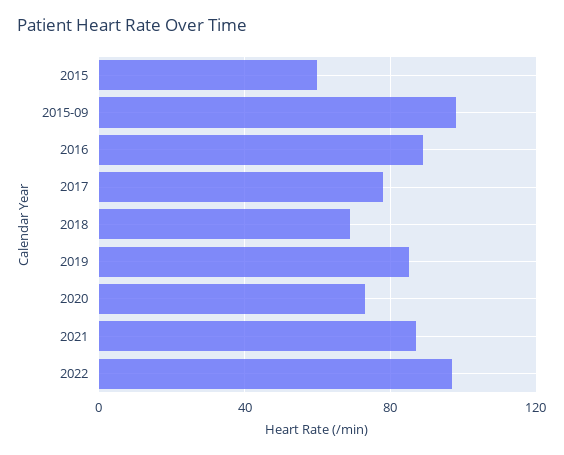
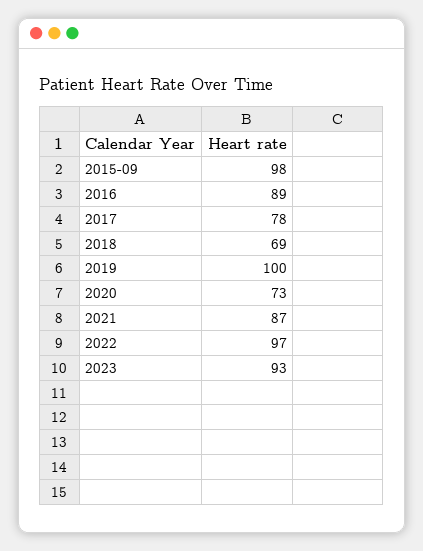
2015: 60 -> none
2019: 85 -> 100
2023: none -> 93

